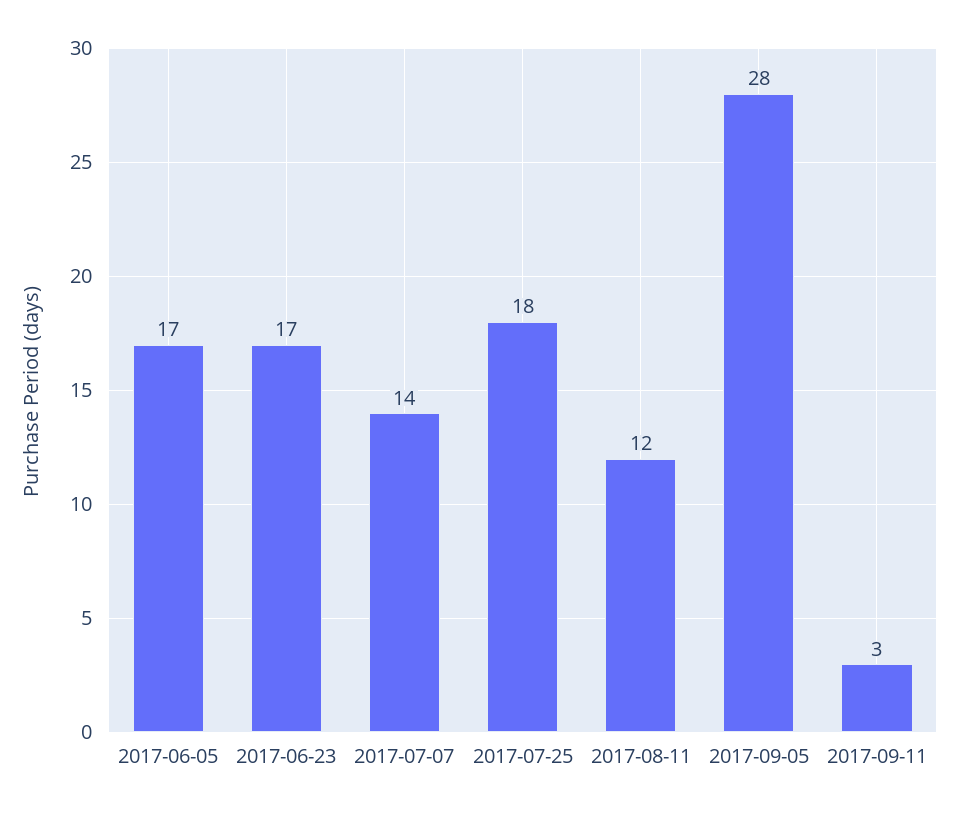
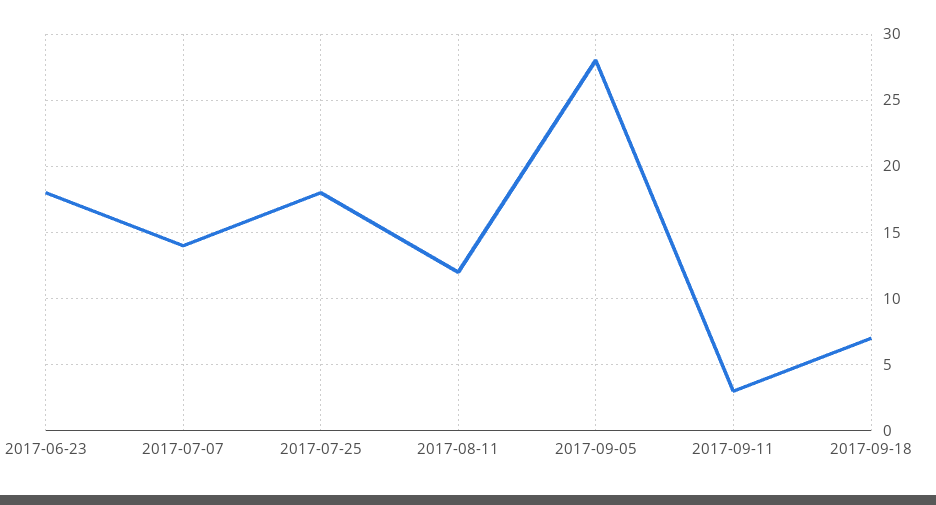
2017-06-05: 17 -> none
2017-06-23: 17 -> 18
2017-09-18: none -> 7

